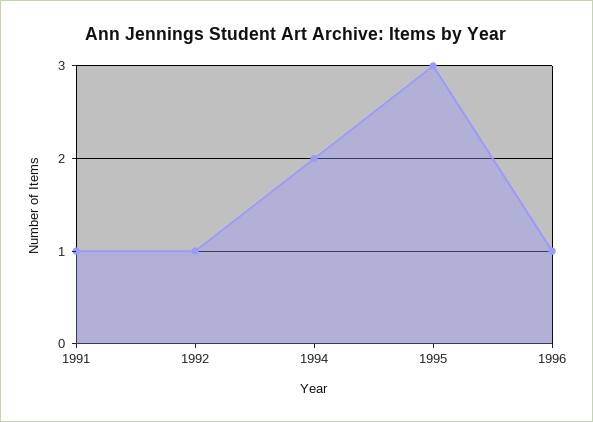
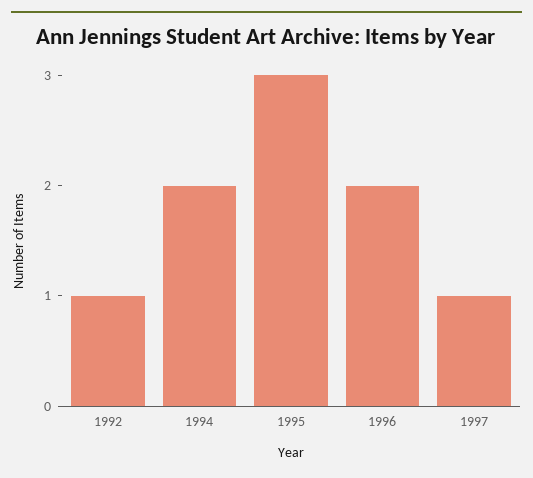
1991: 1 -> none
1996: 1 -> 2
1997: none -> 1

